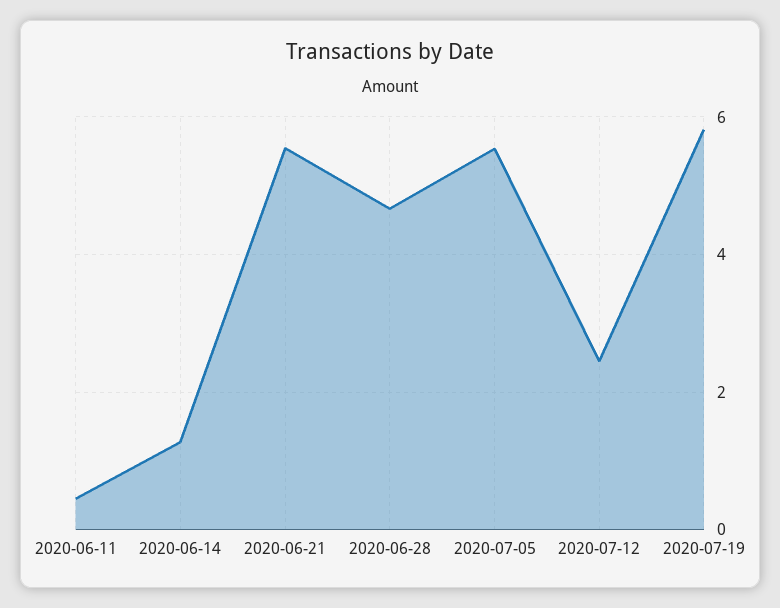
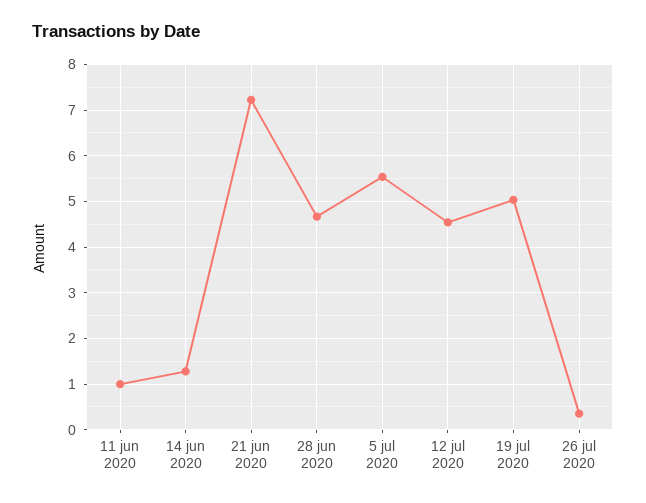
2020-06-11: 0.4 -> 1
2020-06-21: 5.6 -> 7.2
2020-07-12: 2.4 -> 4.6
2020-07-19: 5.8 -> 5
26 jul 2020: none -> 0.4

